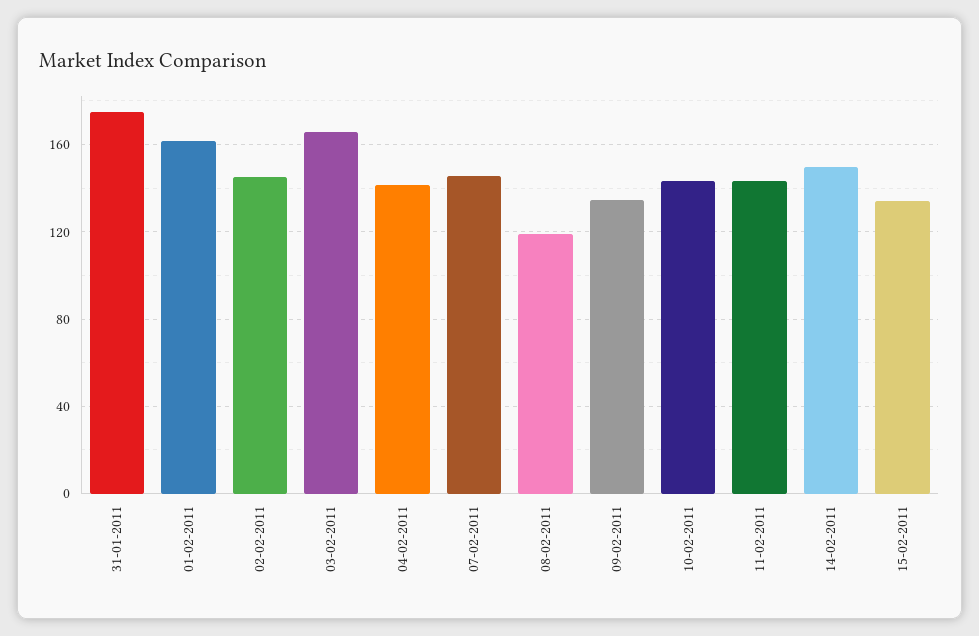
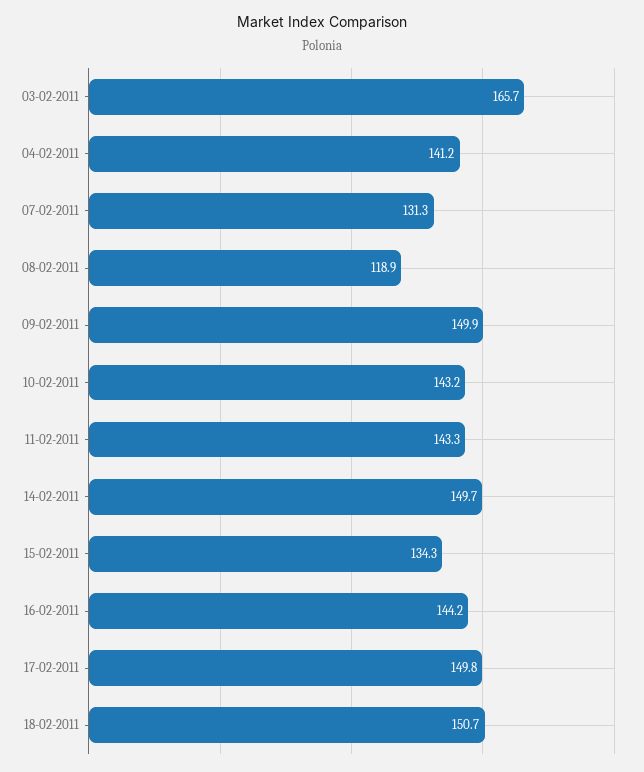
31-01-2011: 175 -> none
01-02-2011: 160 -> none
02-02-2011: 145 -> none
07-02-2011: 145 -> 131.3
09-02-2011: 135 -> 149.9
16-02-2011: none -> 144.2
17-02-2011: none -> 149.8
18-02-2011: none -> 150.7

